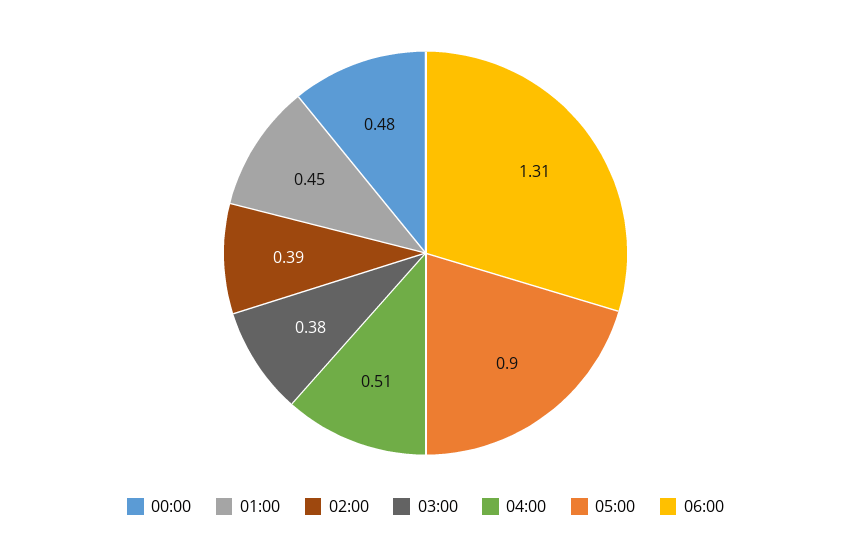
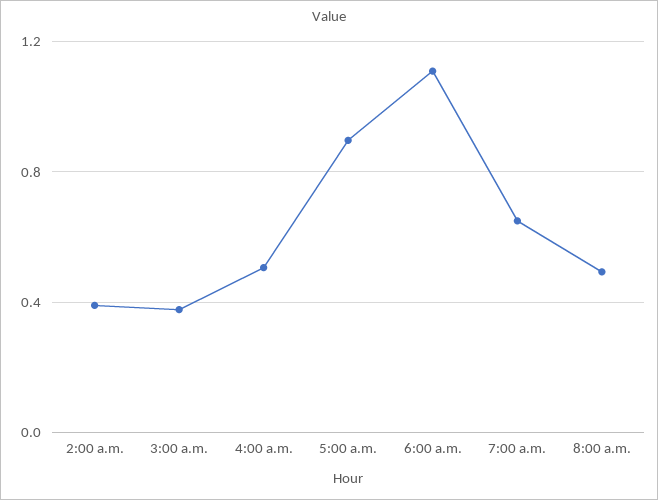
00:00: 0.48 -> none
01:00: 0.45 -> none
06:00: 1.31 -> 1.1
7:00 a.m.: none -> 0.65
8:00 a.m.: none -> 0.5

